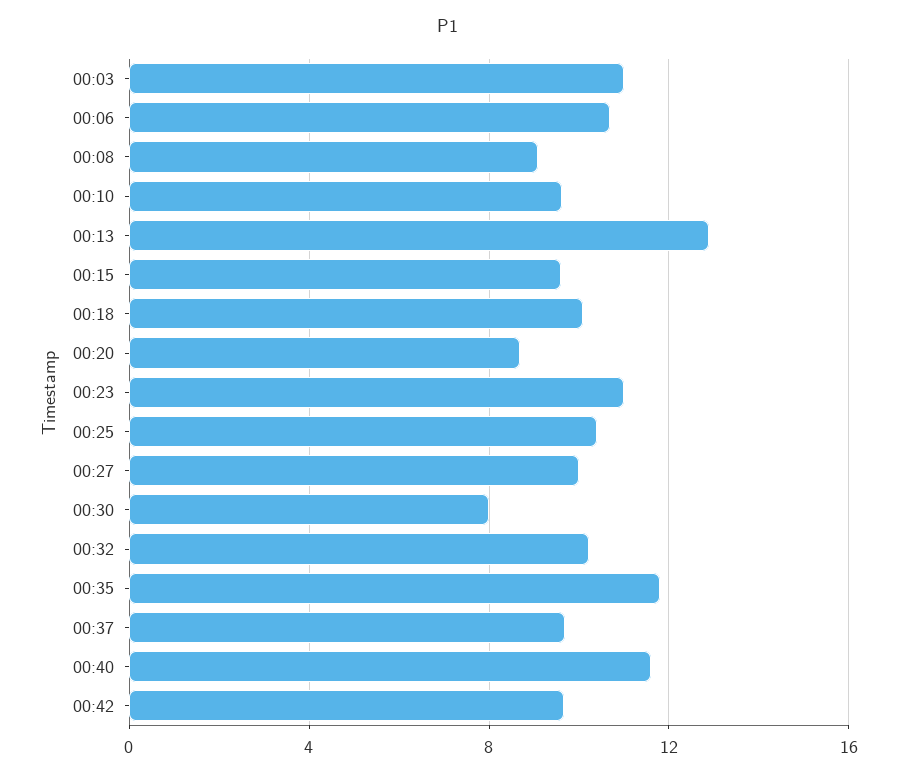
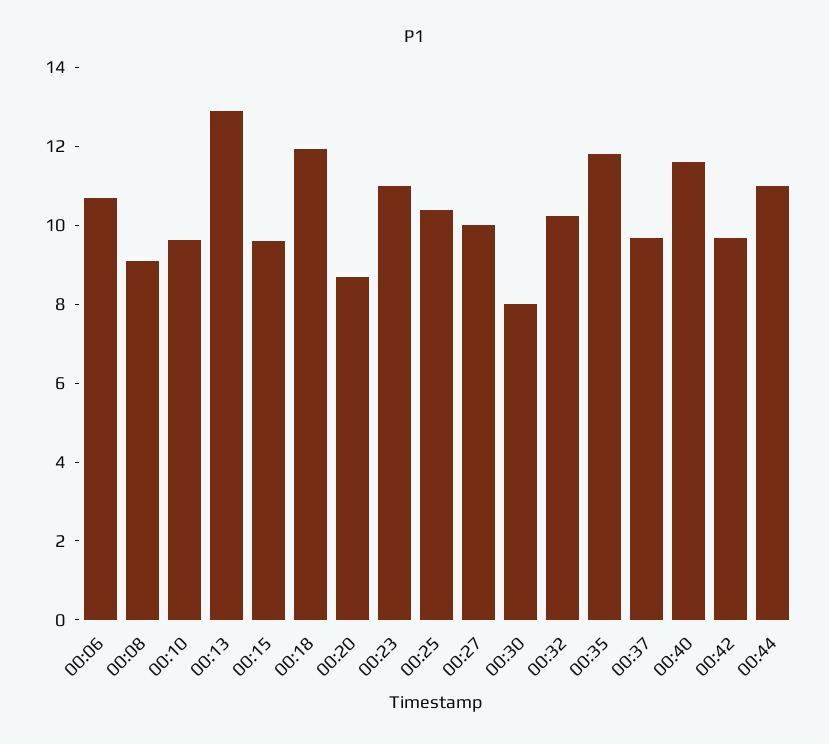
00:03: 11 -> none
00:18: 10 -> 12
00:44: none -> 11

